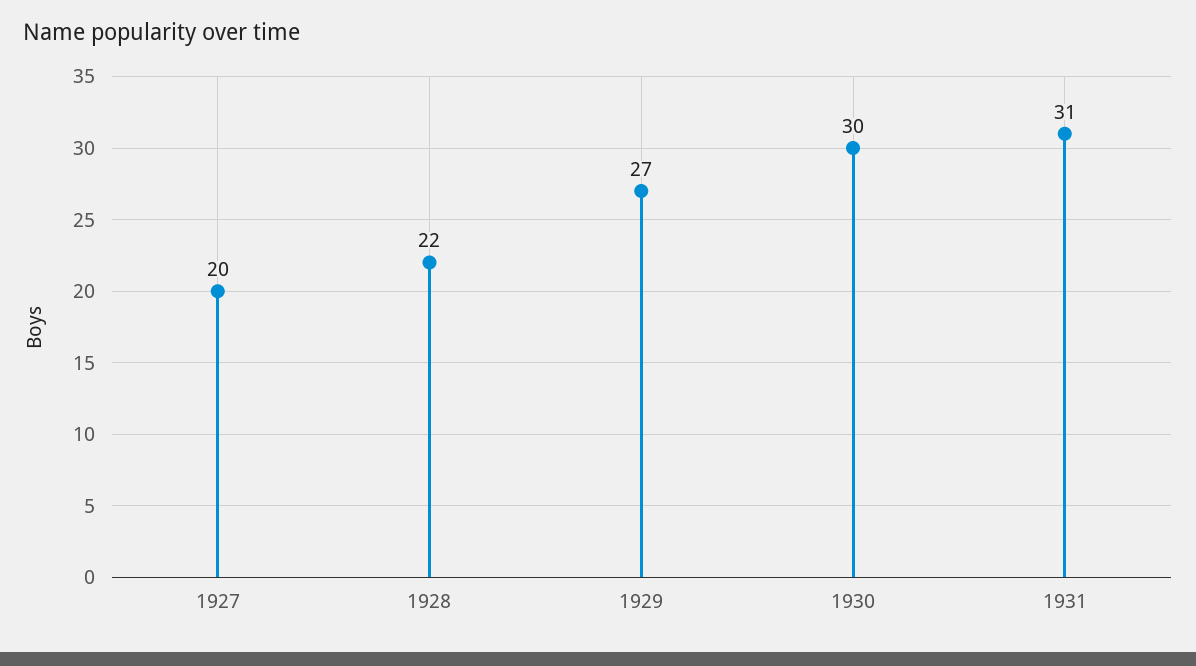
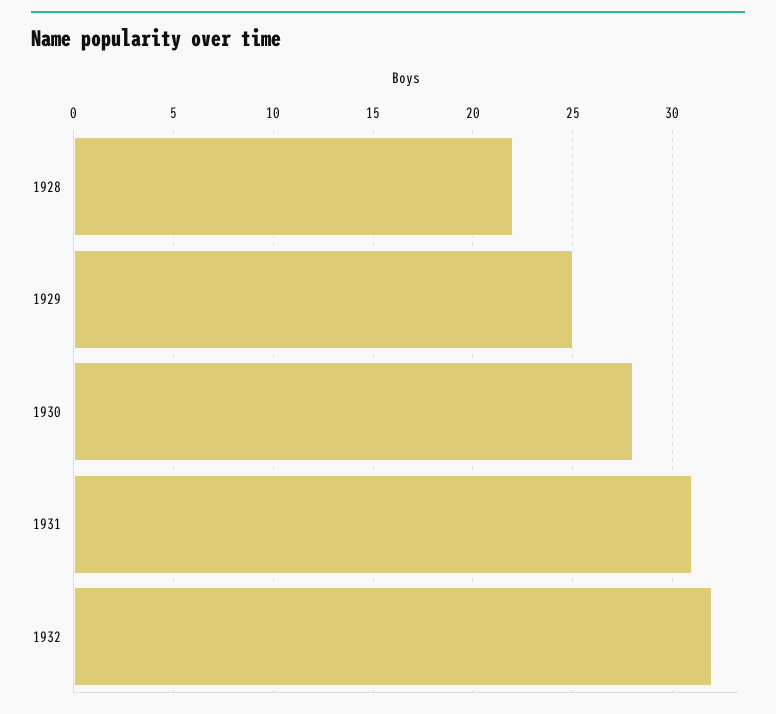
1927: 20 -> none
1929: 27 -> 25
1930: 30 -> 28
1932: none -> 32

